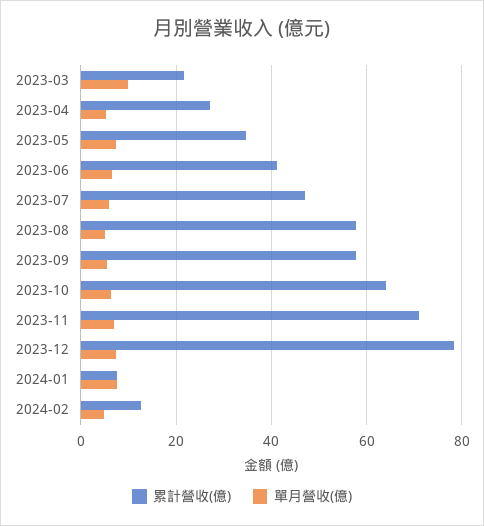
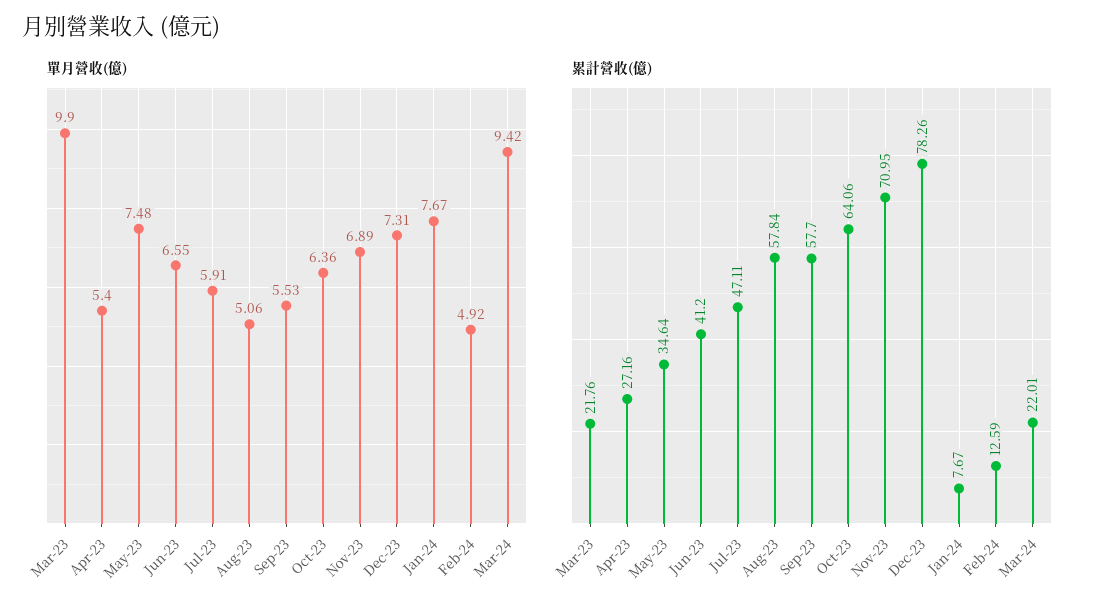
單月營收(億), Mar-24: none -> 9.42
累計營收(億), Mar-24: none -> 22.01

